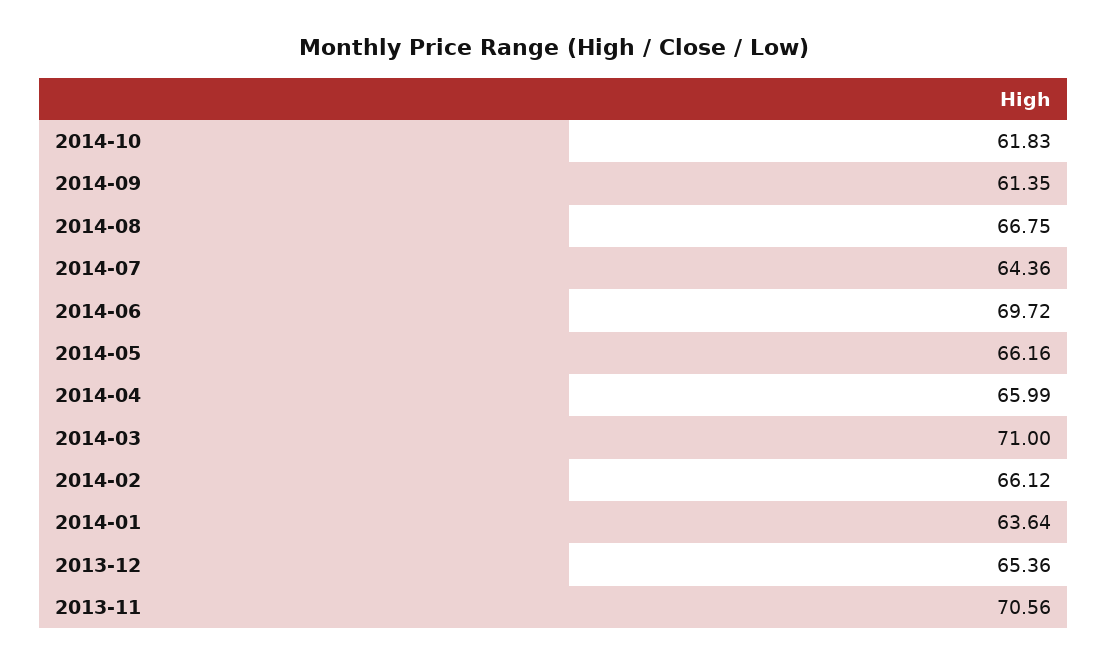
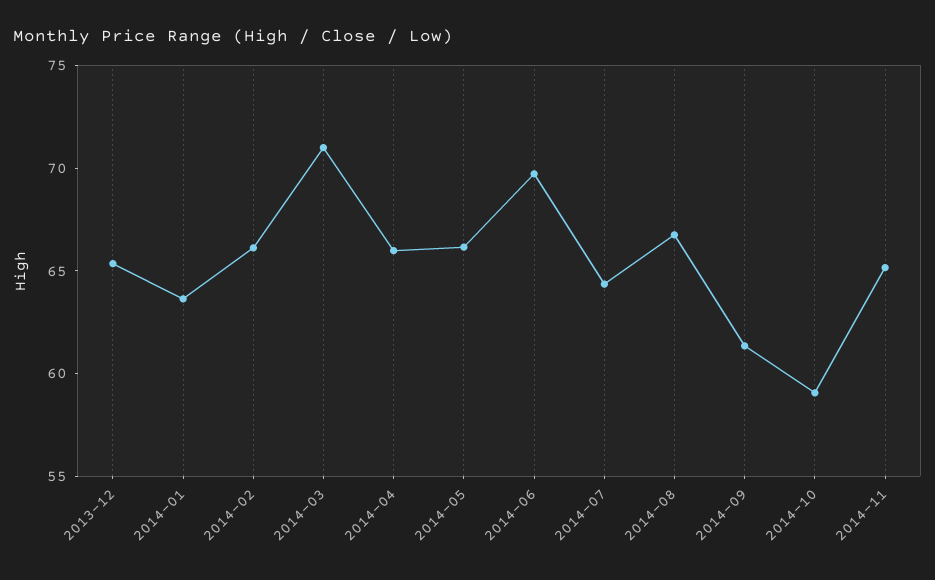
2014-10: 61.83 -> 59
2013-11: 70.56 -> none
2014-11: none -> 65

